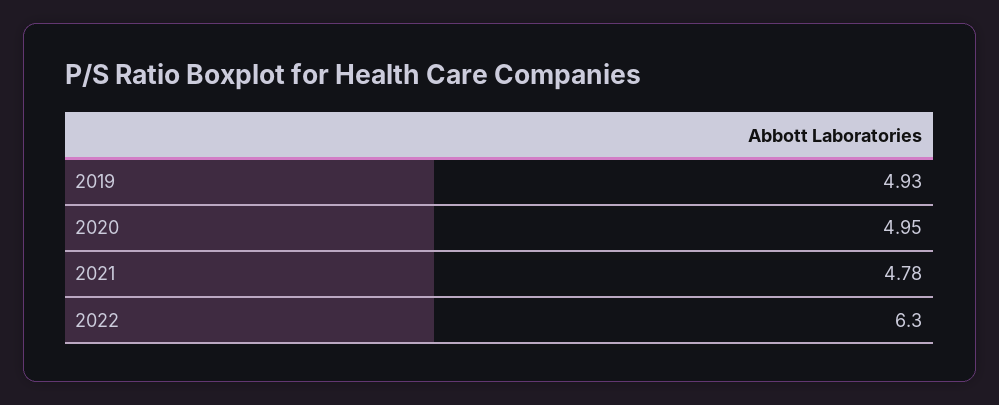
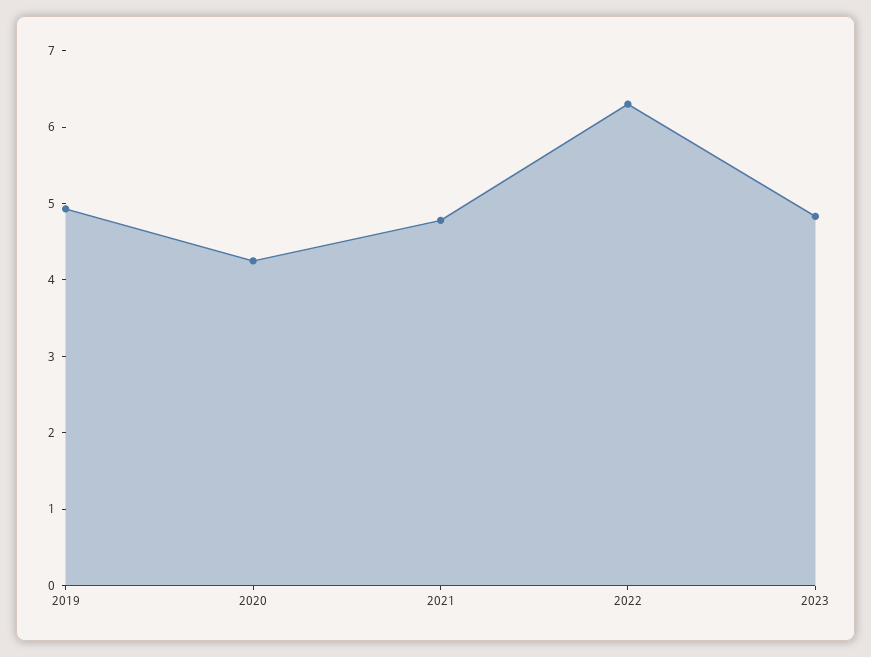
2020: 4.95 -> 4.2
2023: none -> 4.8

